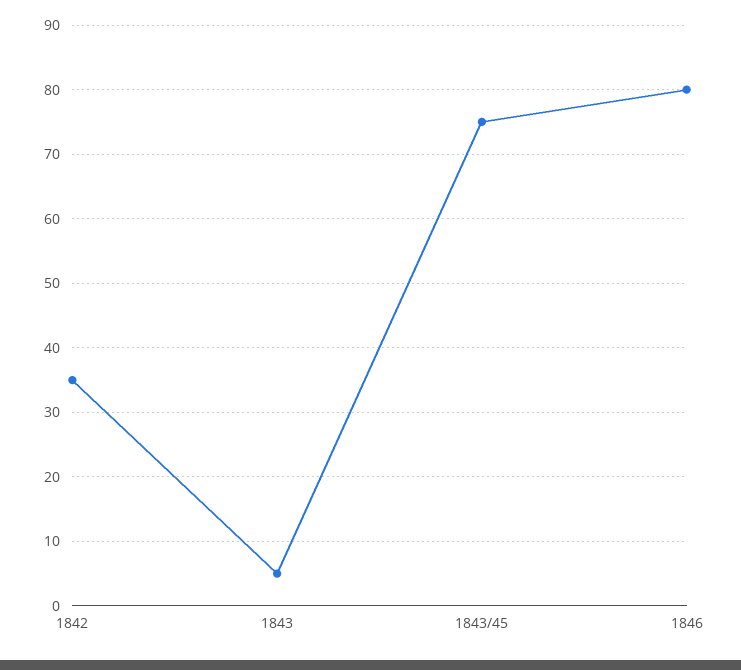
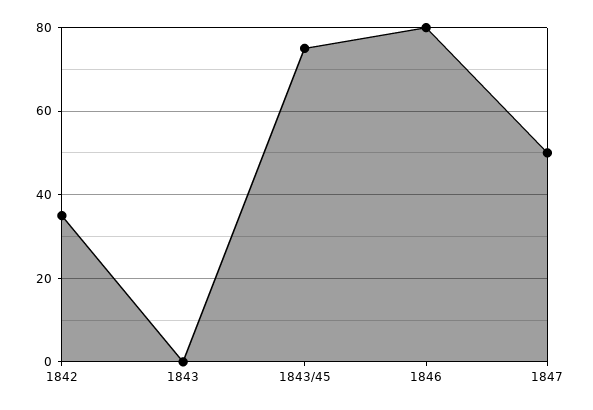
1843: 5 -> 0
1847: none -> 50

